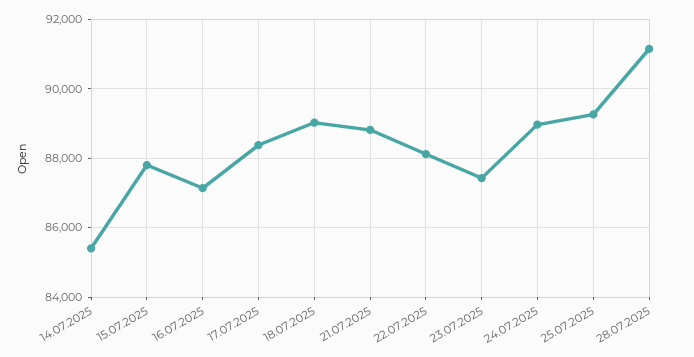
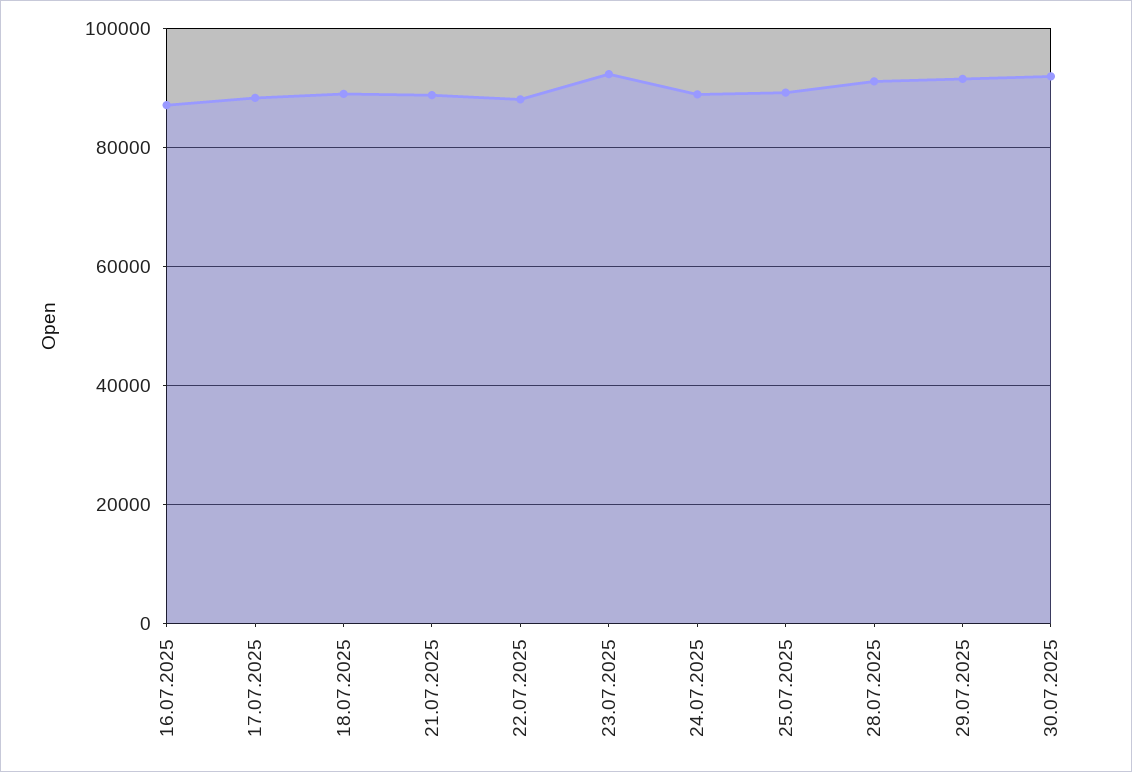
14.07.2025: 85400 -> none
15.07.2025: 87800 -> none
23.07.2025: 87400 -> 92000
29.07.2025: none -> 92000
30.07.2025: none -> 92000

